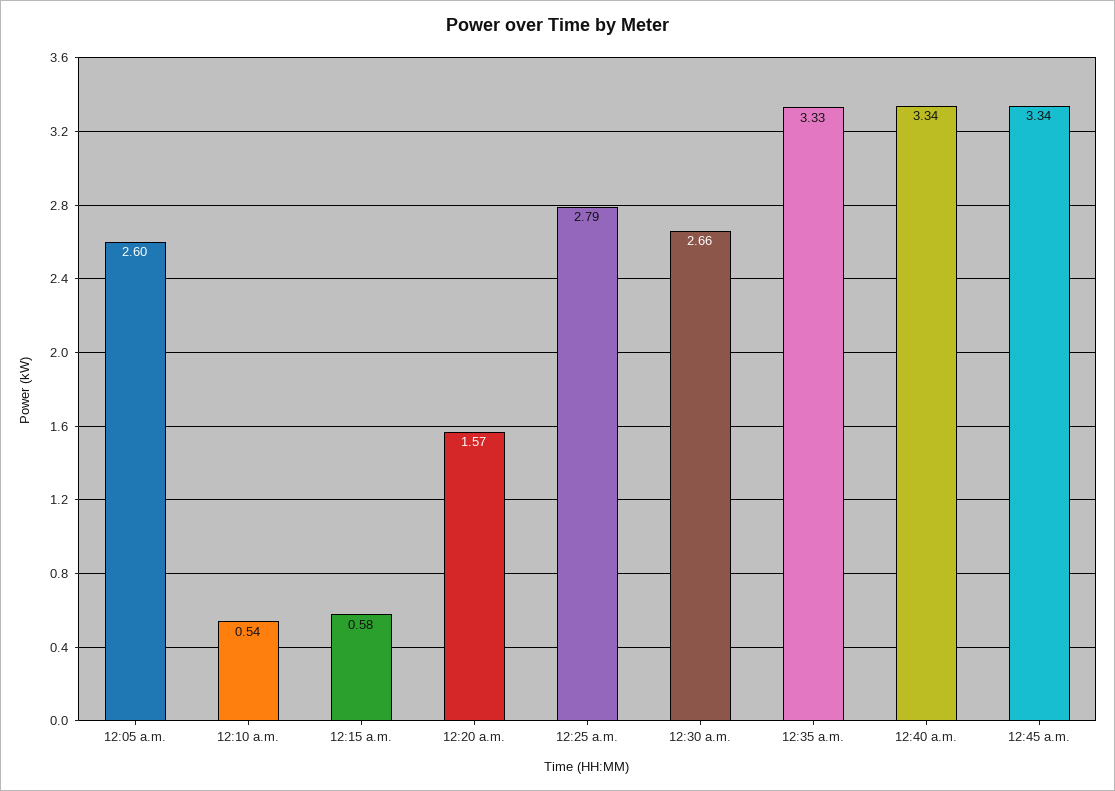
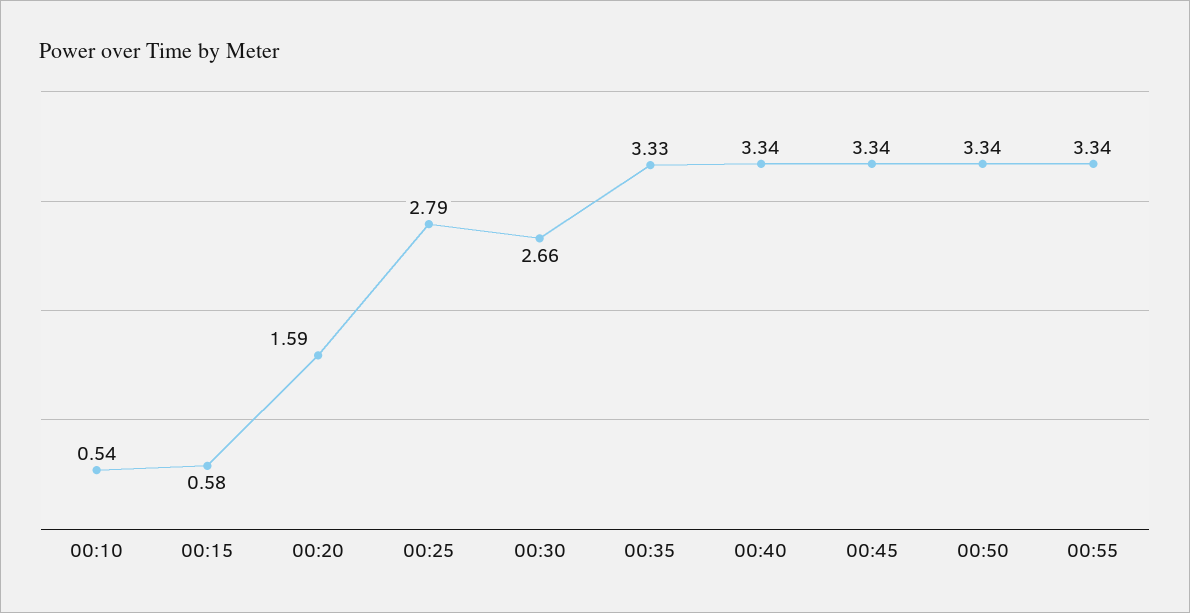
12:05 a.m.: 2.6 -> none
12:20 a.m.: 1.57 -> 1.59
00:50: none -> 3.34
00:55: none -> 3.34

